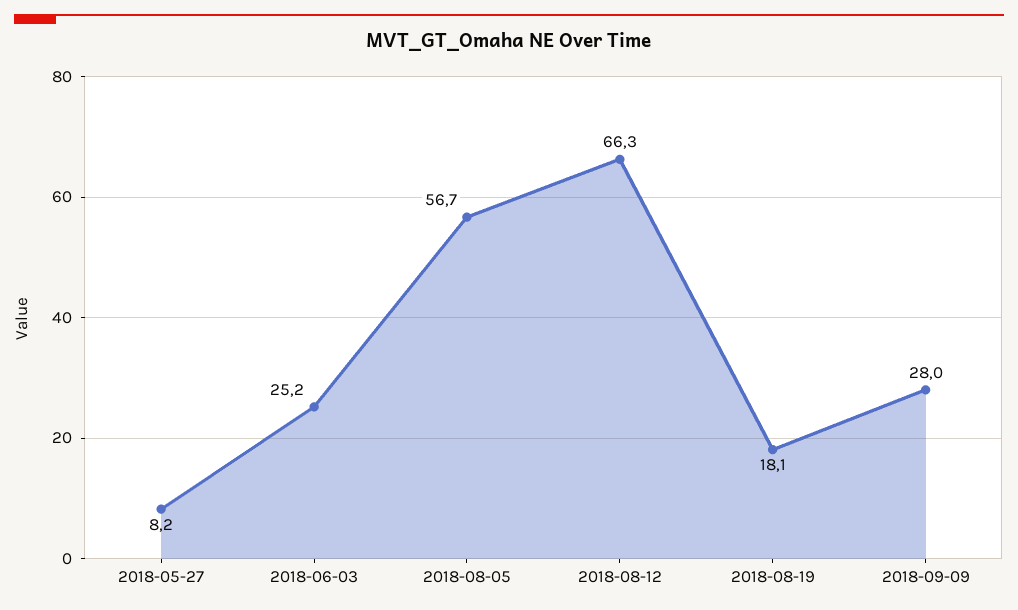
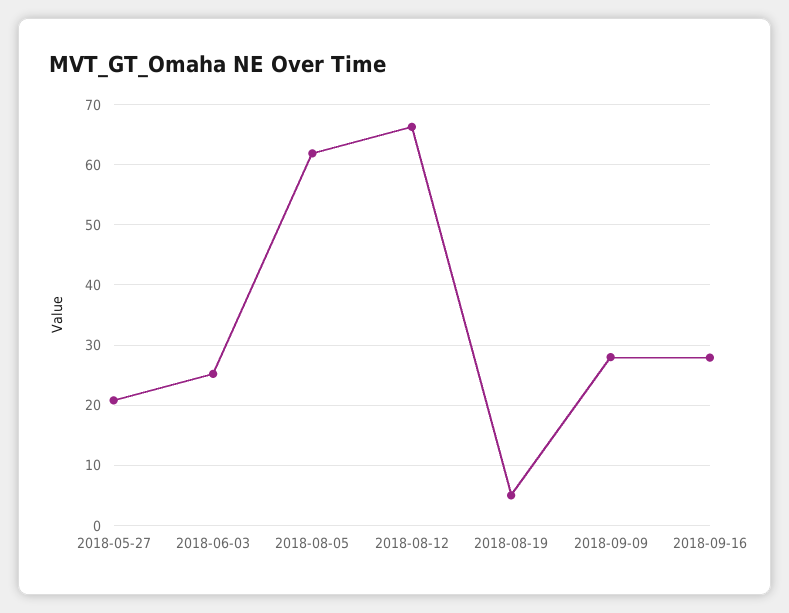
2018-05-27: 8.2 -> 21
2018-08-05: 56.7 -> 62
2018-08-19: 18.1 -> 5
2018-09-16: none -> 28

